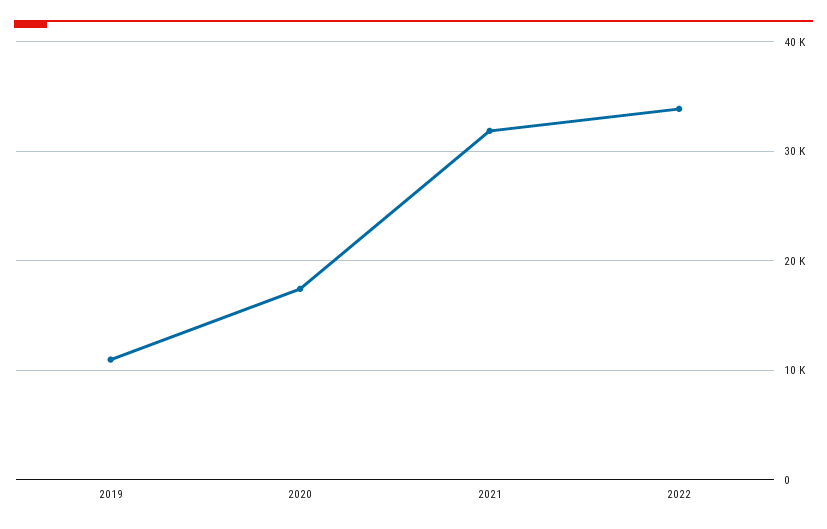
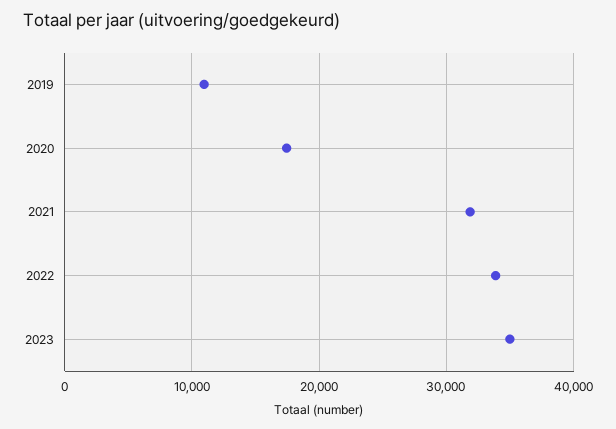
2023: none -> 35000

